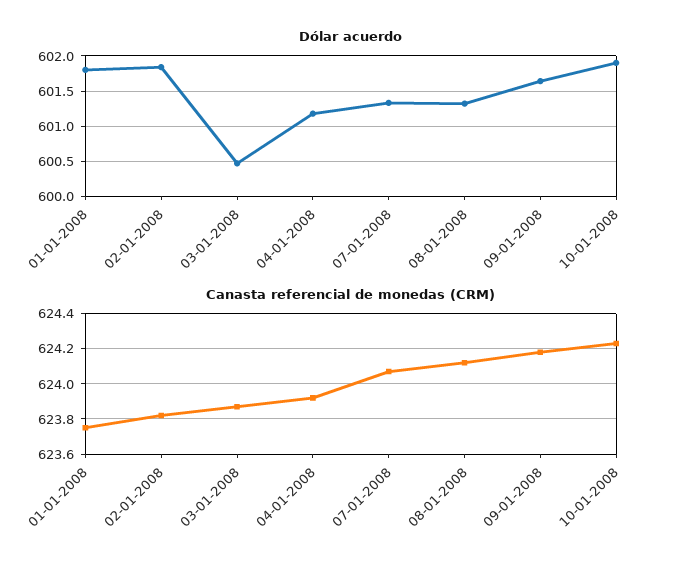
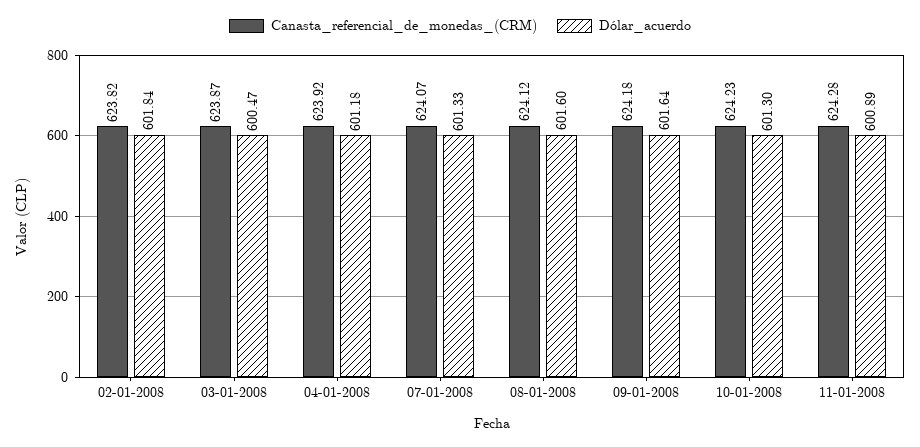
Dólar acuerdo, 01-01-2008: 601.8 -> none
Dólar acuerdo, 08-01-2008: 601.3 -> 601.6
Dólar acuerdo, 10-01-2008: 601.9 -> 601.3
Canasta referencial de monedas (CRM), 01-01-2008: 623.75 -> none
Canasta referencial de monedas (CRM), 11-01-2008: none -> 624.28
Dólar acuerdo, 11-01-2008: none -> 600.89

